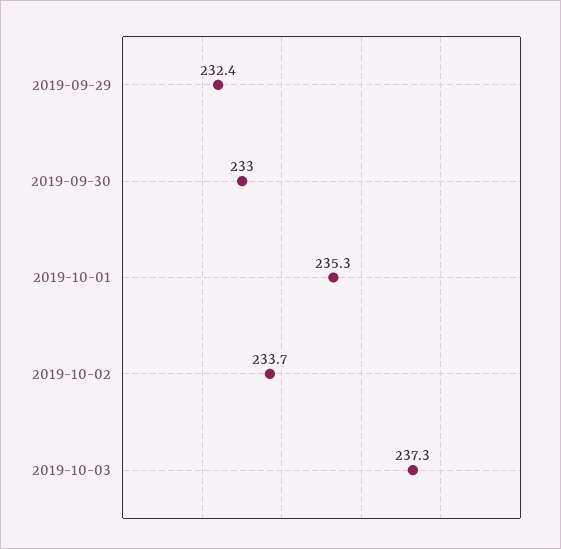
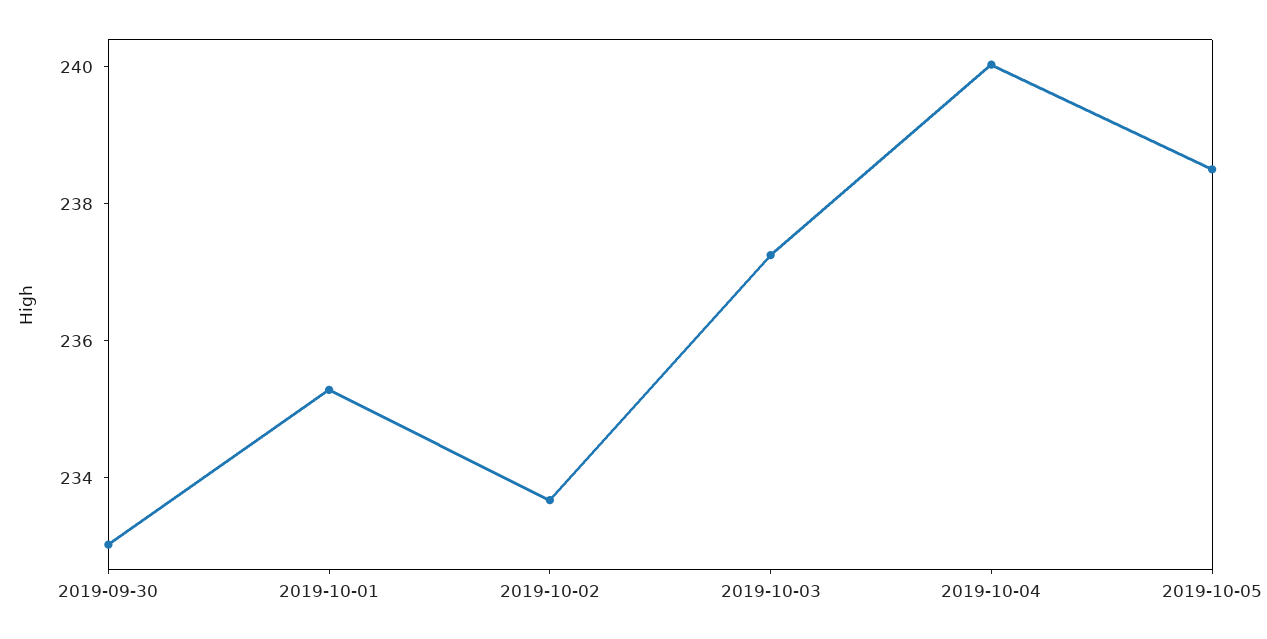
2019-09-29: 232.4 -> none
2019-10-04: none -> 240
2019-10-05: none -> 238.5

